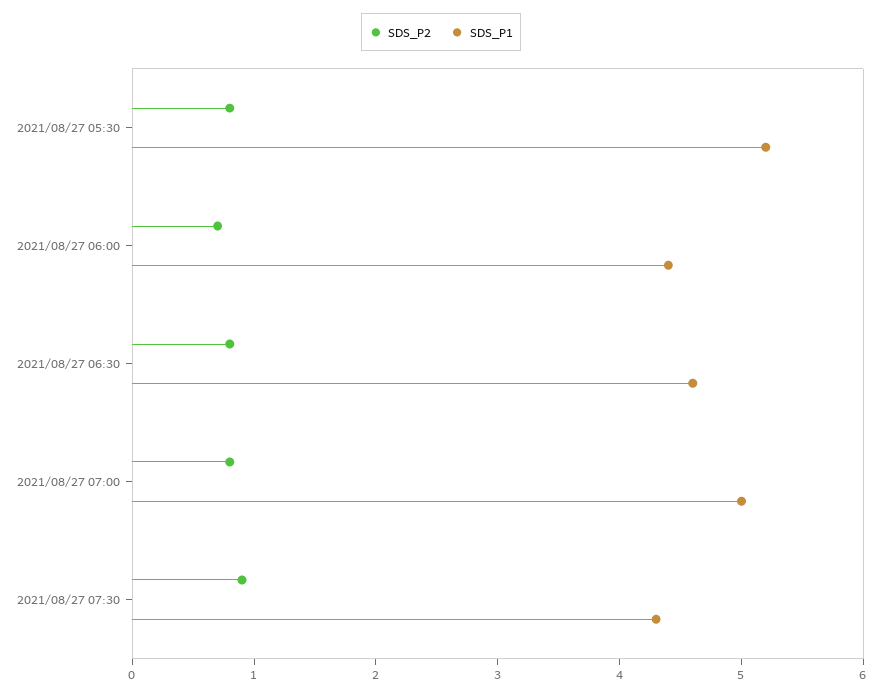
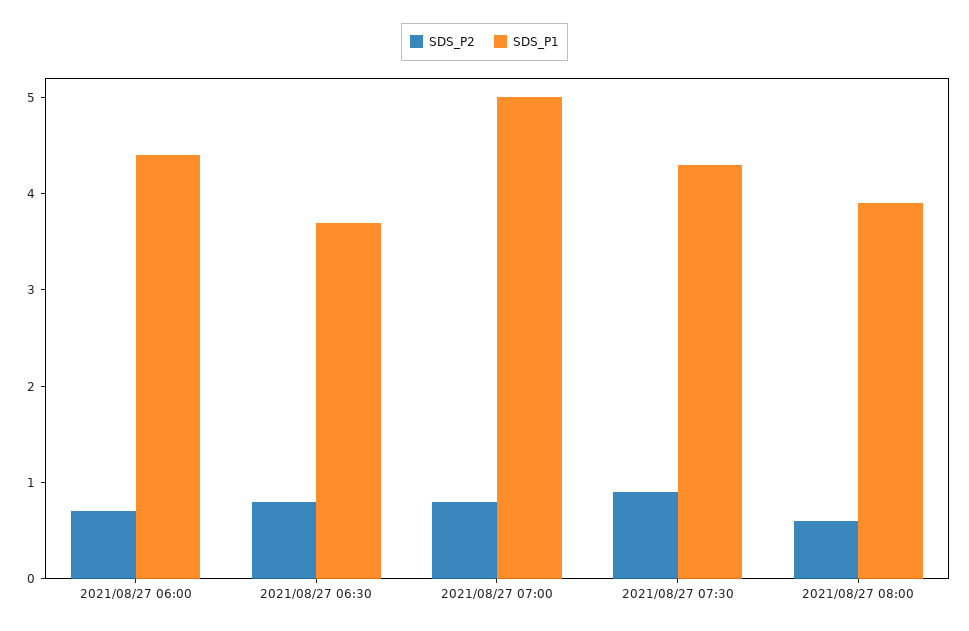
SDS_P2, 2021/08/27 05:30: 0.8 -> none
SDS_P1, 2021/08/27 05:30: 5.2 -> none
SDS_P1, 2021/08/27 06:30: 4.6 -> 3.7
SDS_P2, 2021/08/27 08:00: none -> 0.6
SDS_P1, 2021/08/27 08:00: none -> 3.9

